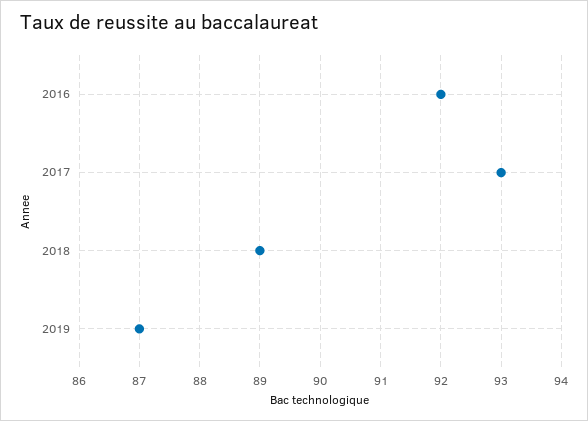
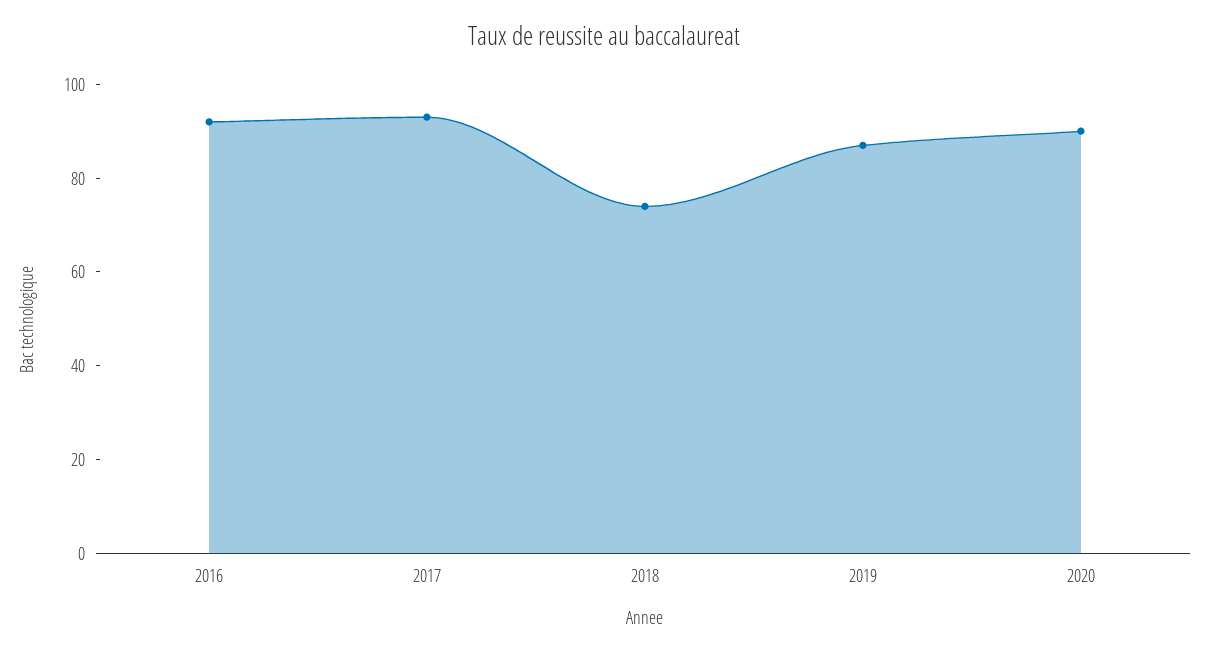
2018: 89 -> 75
2020: none -> 90

